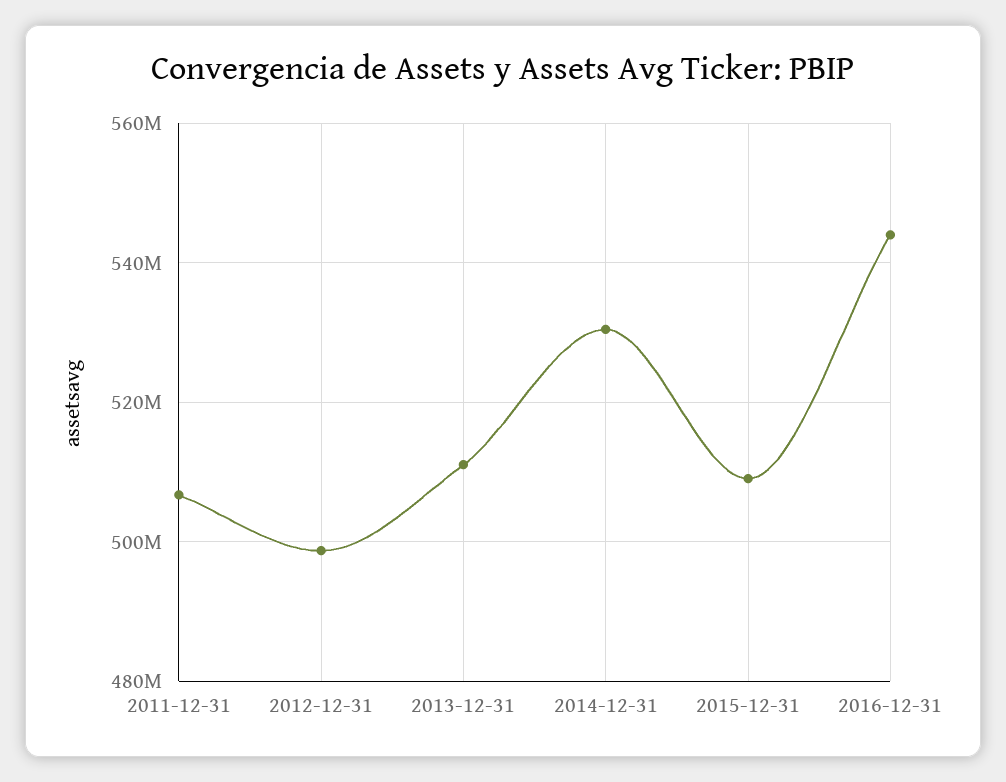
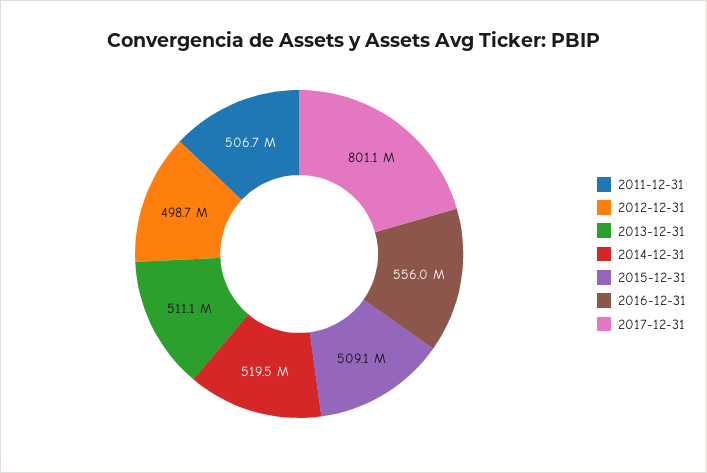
2014-12-31: 530000000 -> 519500000
2016-12-31: 544000000 -> 556000000
2017-12-31: none -> 801100000

